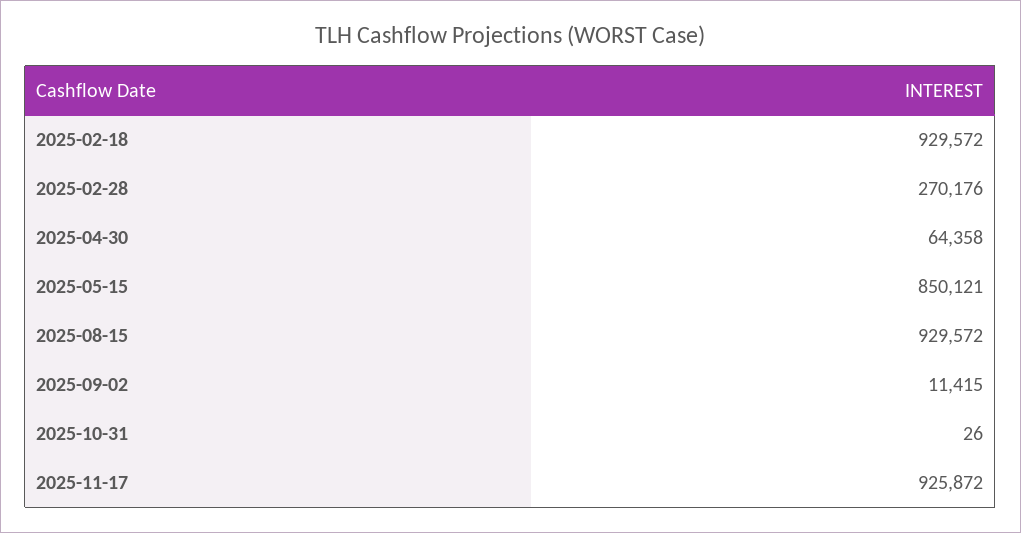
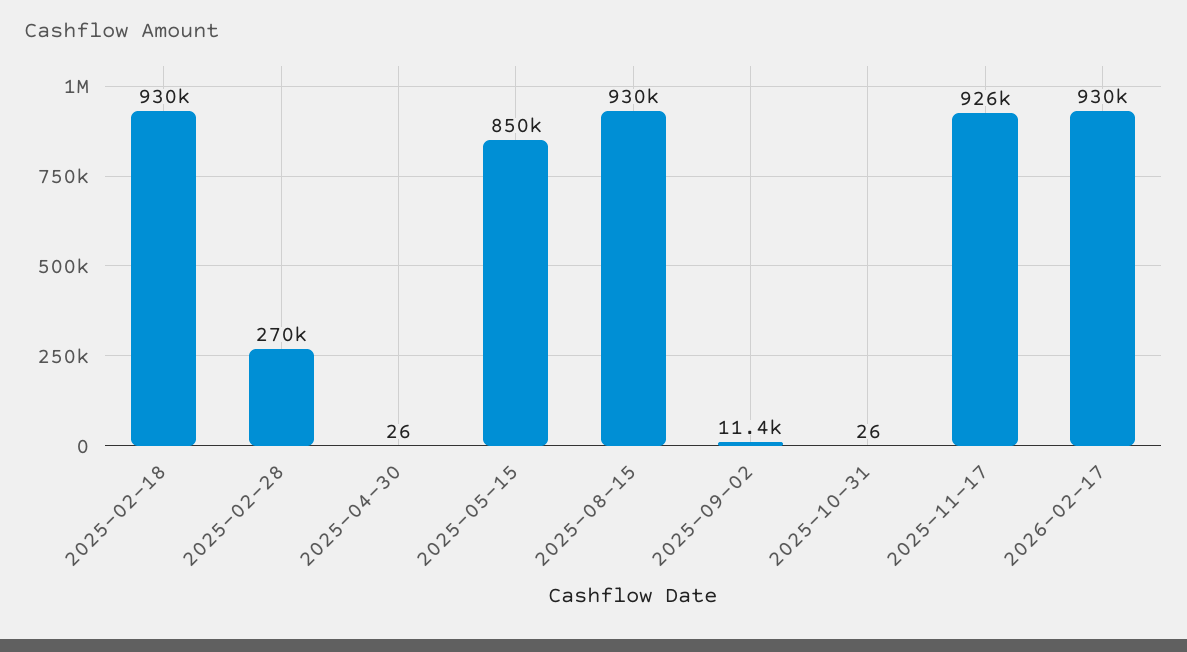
2025-04-30: 64358 -> 26
2026-02-17: none -> 930000

